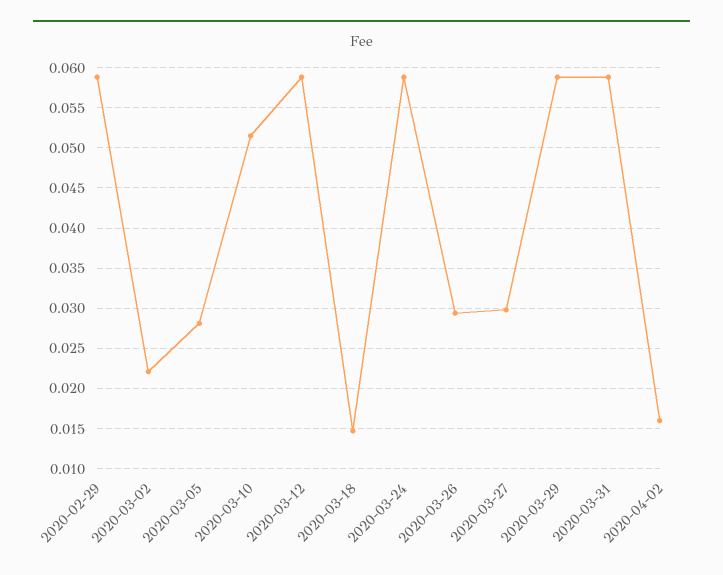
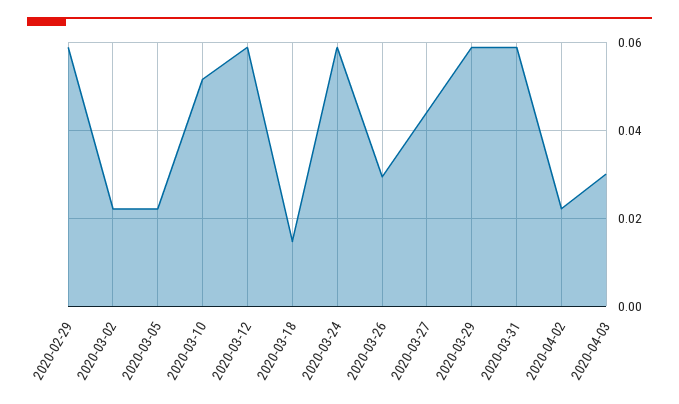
2020-03-05: 0.028 -> 0.022
2020-03-27: 0.03 -> 0.044
2020-04-02: 0.016 -> 0.022
2020-04-03: none -> 0.03

